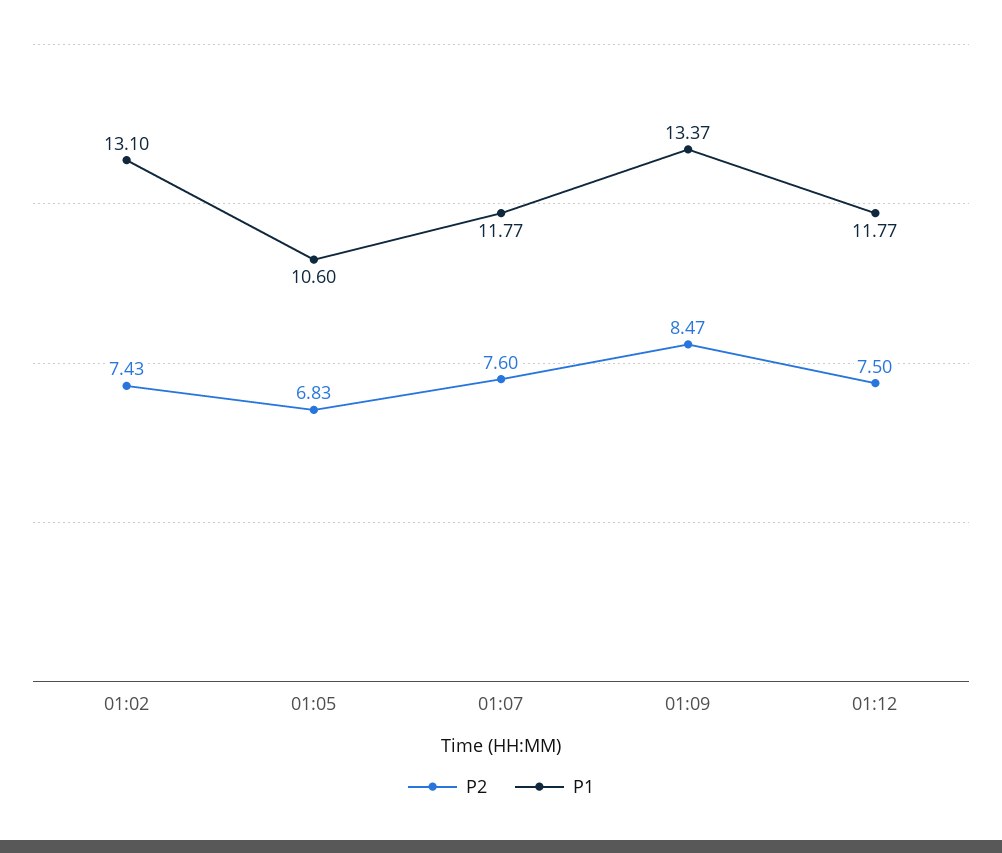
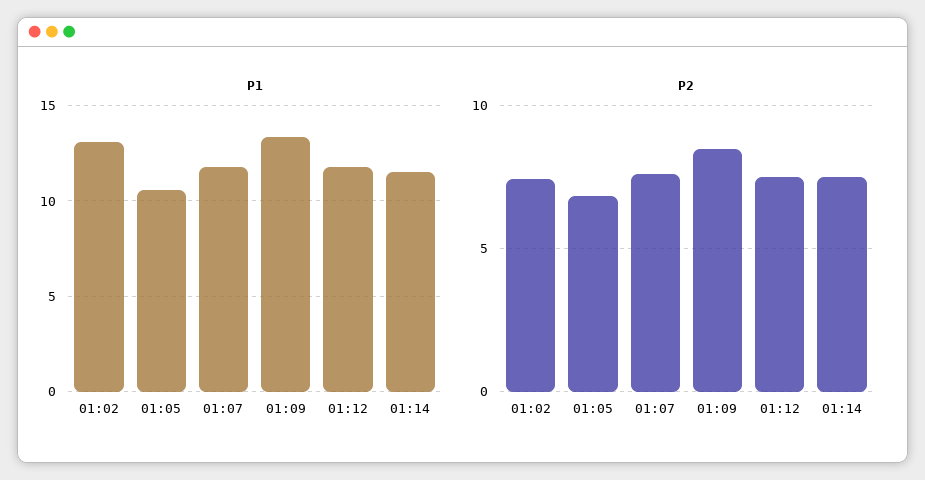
P1, 01:14: none -> 11.5
P2, 01:14: none -> 7.5

